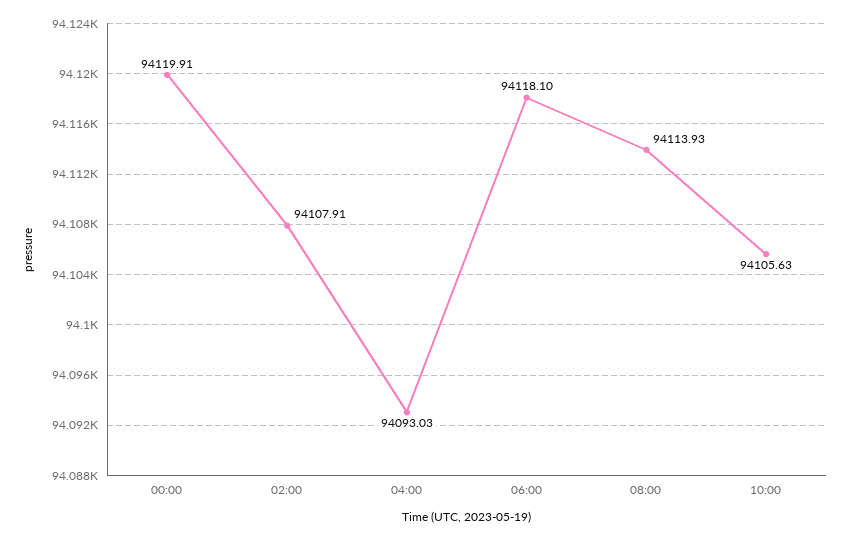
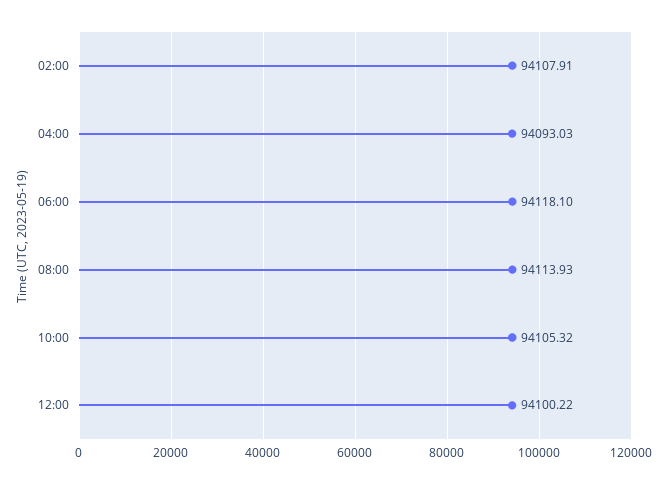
00:00: 94119.91 -> none
10:00: 94105.63 -> 94105.32
12:00: none -> 94100.22

